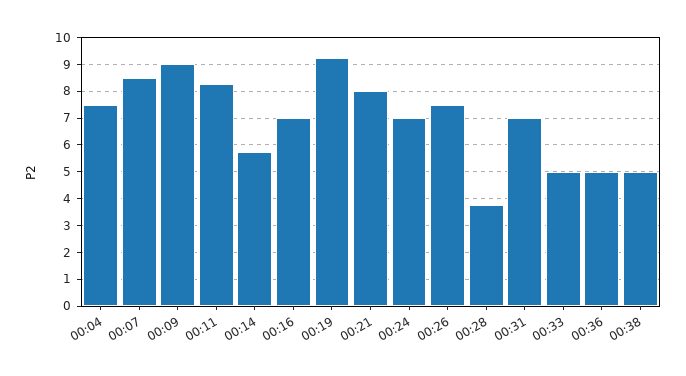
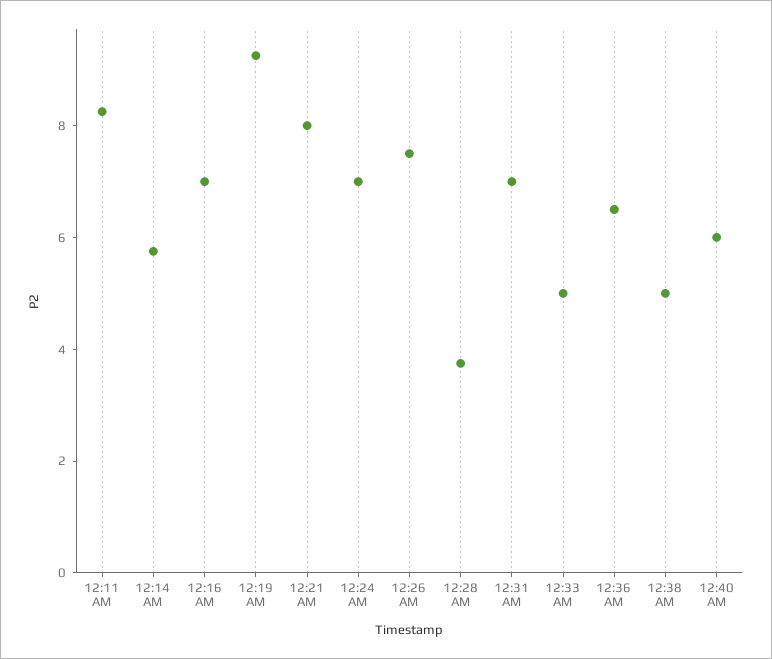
00:04: 7.5 -> none
00:07: 8.5 -> none
00:09: 9 -> none
00:36: 5 -> 6.5
12:40 AM: none -> 6

